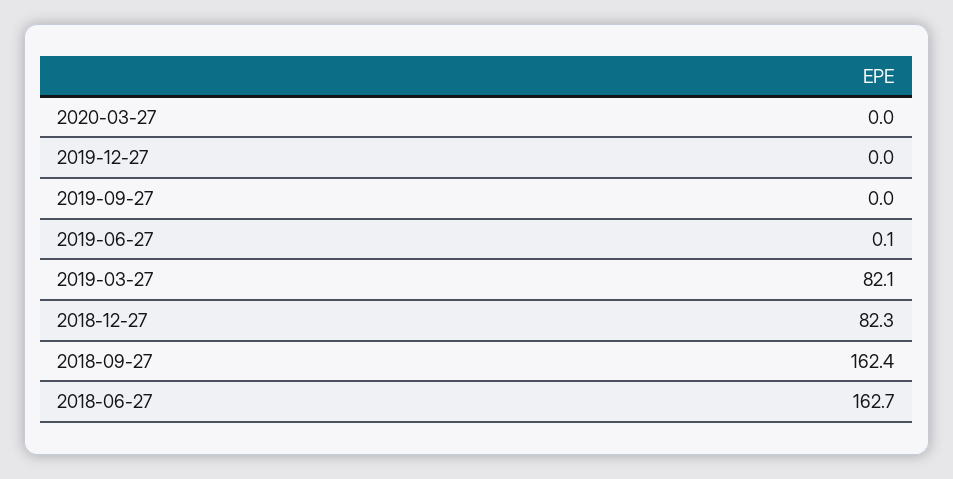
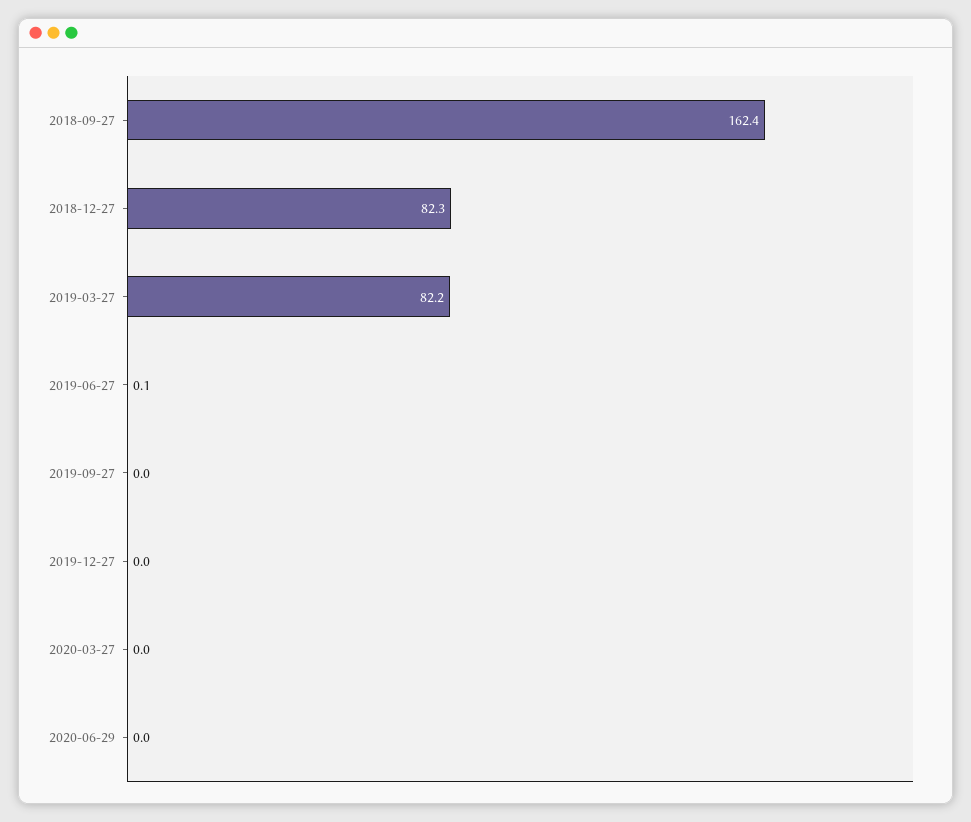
2019-03-27: 82.1 -> 82.2
2018-06-27: 162.7 -> none
2020-06-29: none -> 0

